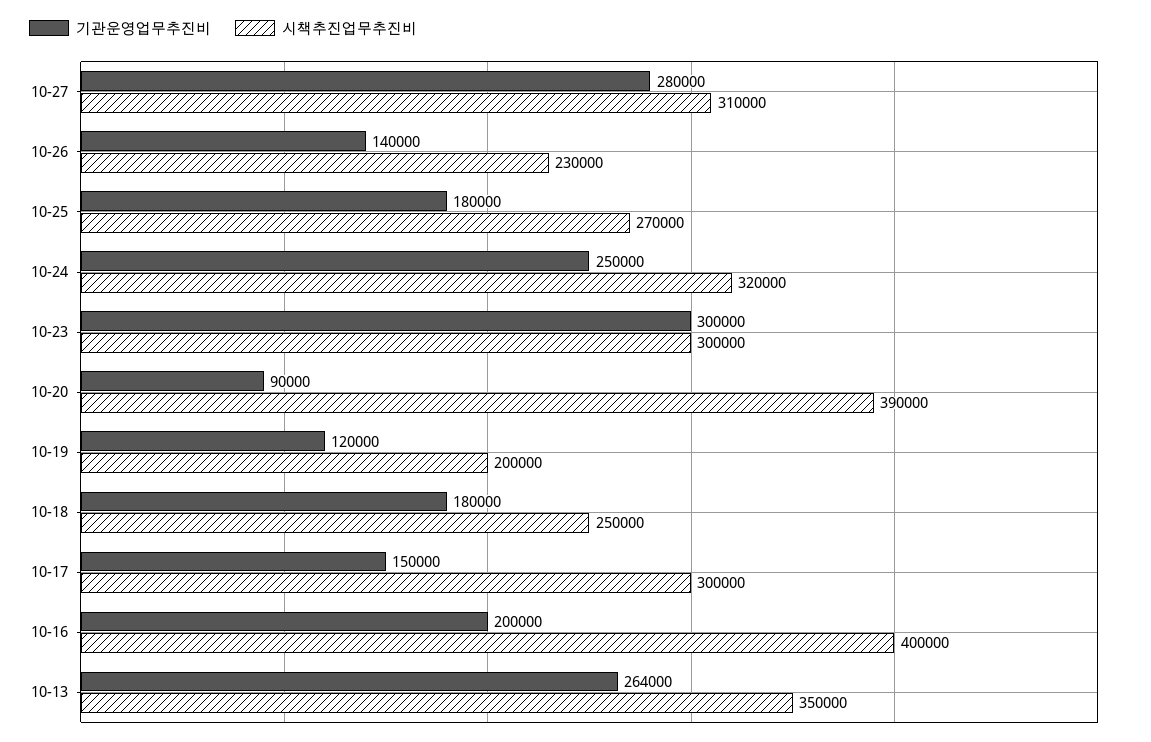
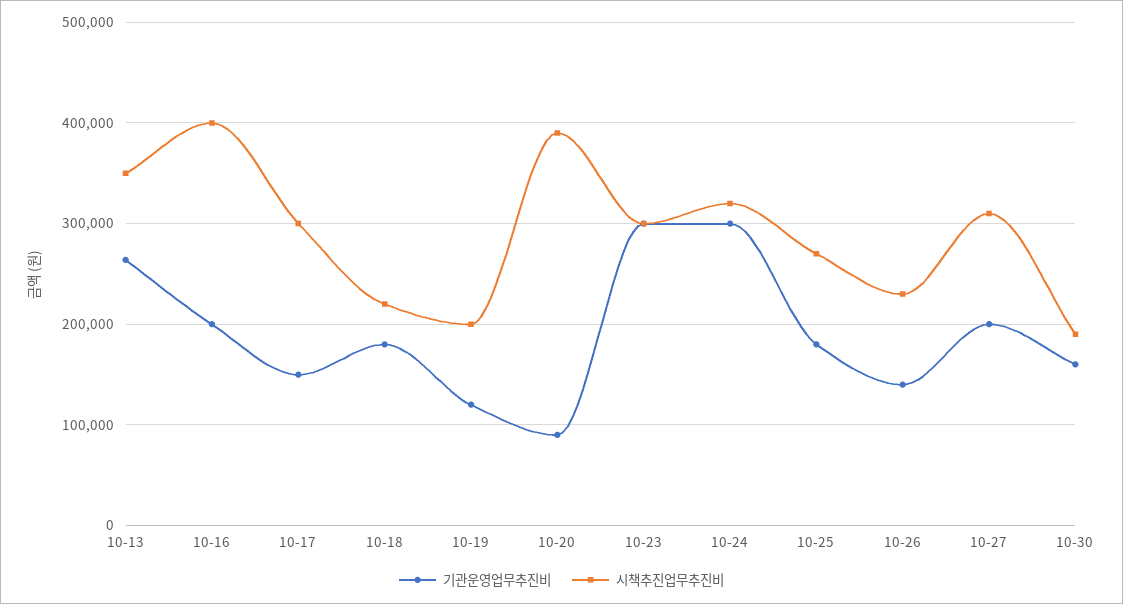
기관운영업무추진비, 10-27: 280000 -> 200000
기관운영업무추진비, 10-24: 250000 -> 300000
시책추진업무추진비, 10-18: 250000 -> 220000
기관운영업무추진비, 10-30: none -> 160000
시책추진업무추진비, 10-30: none -> 190000

